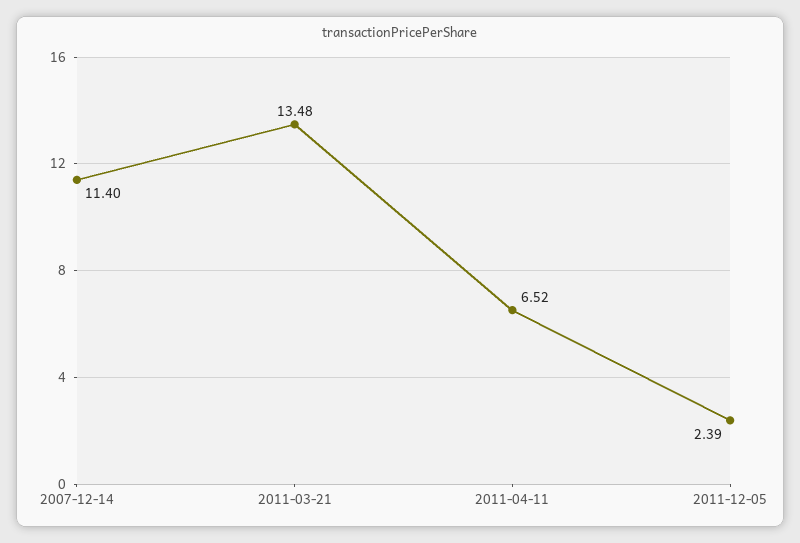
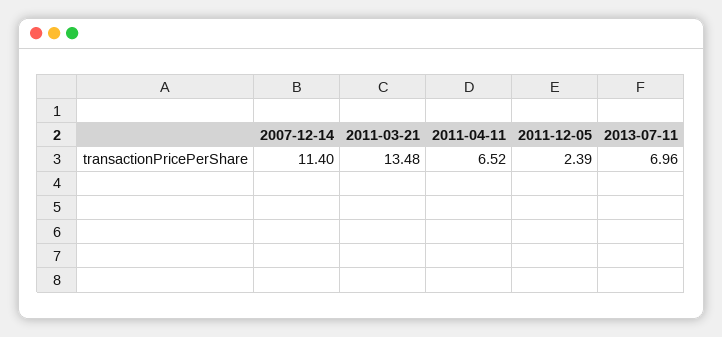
2013-07-11: none -> 6.96

